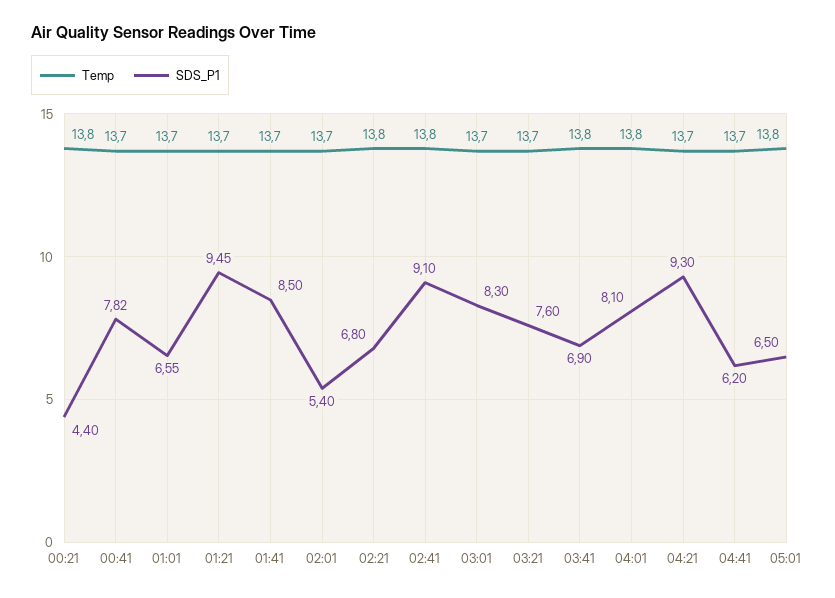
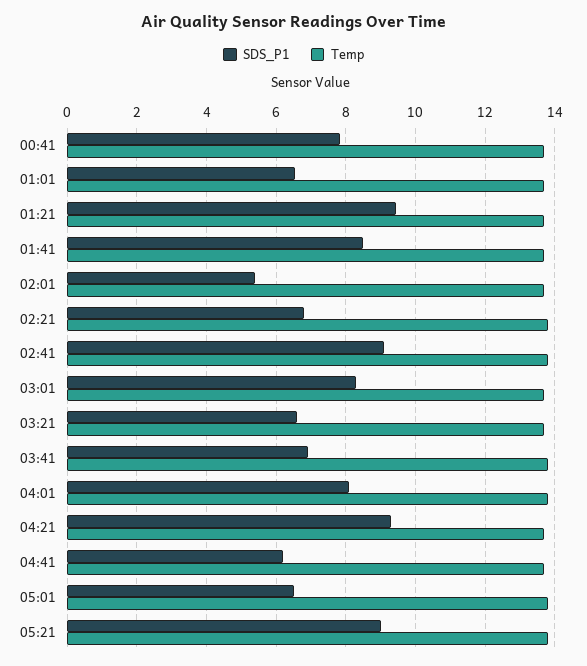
Temp, 00:21: 13.8 -> none
SDS_P1, 00:21: 4.4 -> none
SDS_P1, 03:21: 7.6 -> 6.6
SDS_P1, 05:21: none -> 9
Temp, 05:21: none -> 13.8

